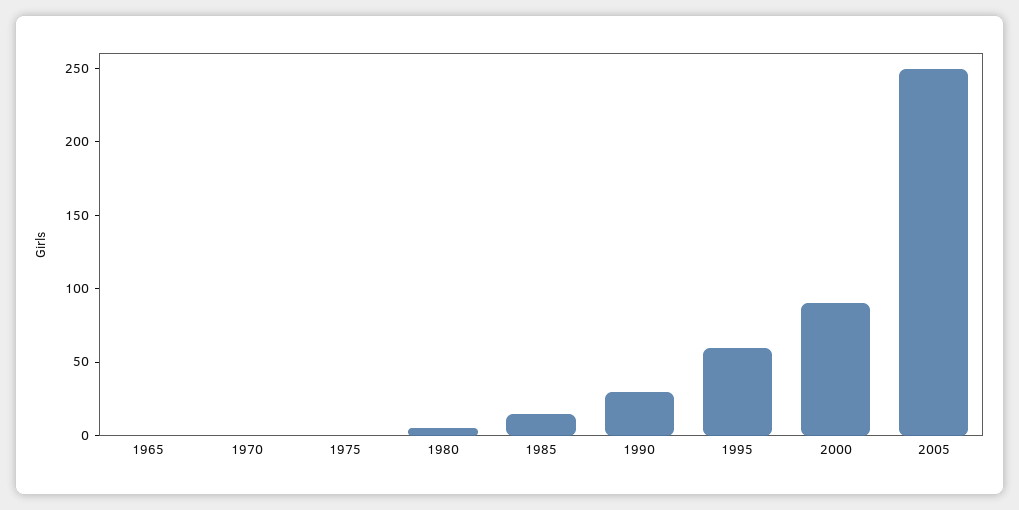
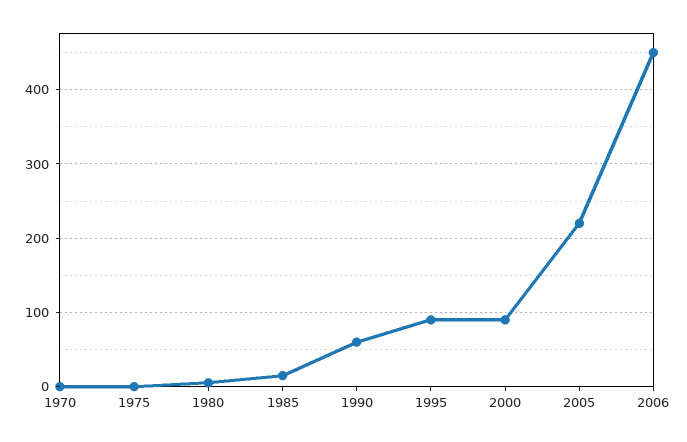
1965: 0 -> none
1990: 30 -> 60
1995: 60 -> 90
2005: 250 -> 220
2006: none -> 450

